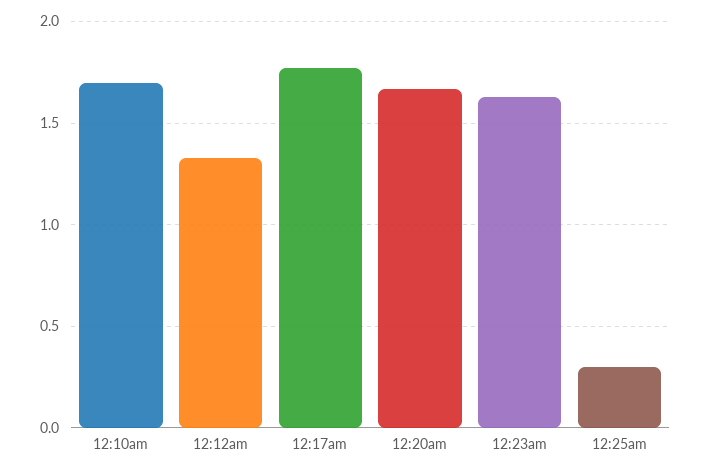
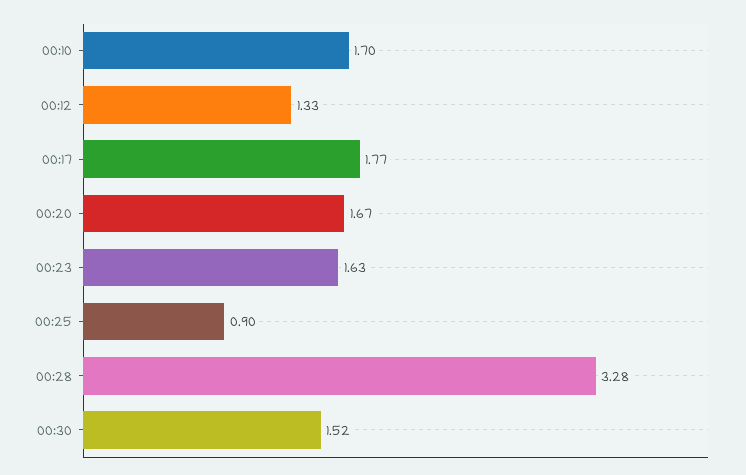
12:25am: 0.3 -> 0.9
00:28: none -> 3.28
00:30: none -> 1.52

